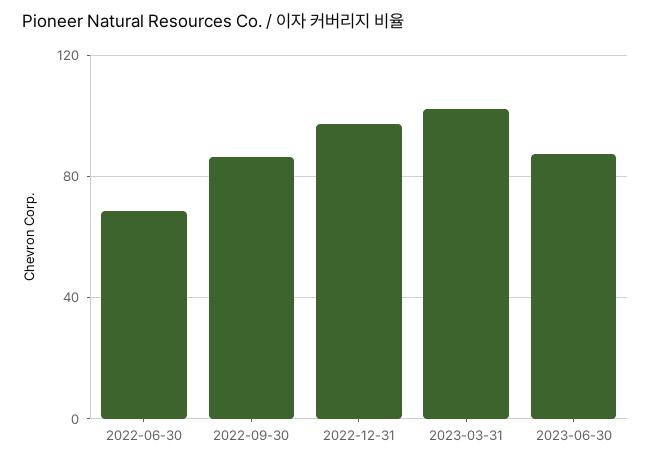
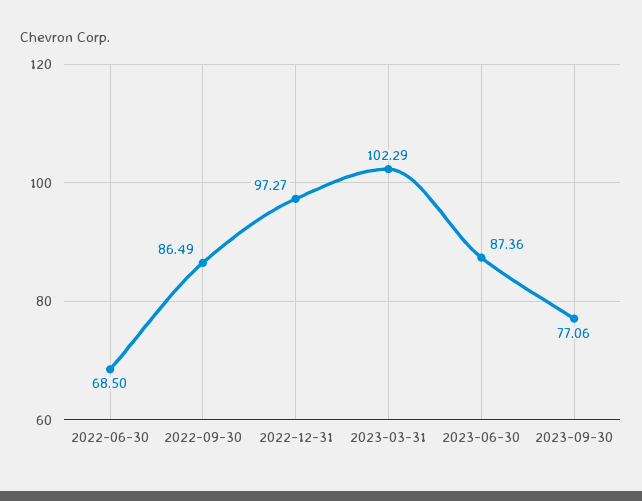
2023-09-30: none -> 77.06

